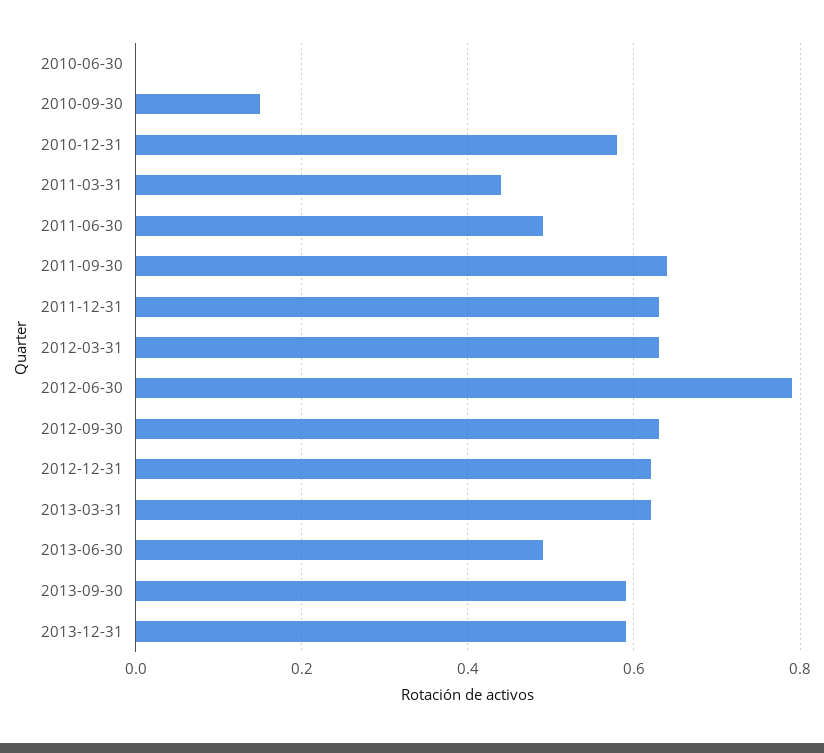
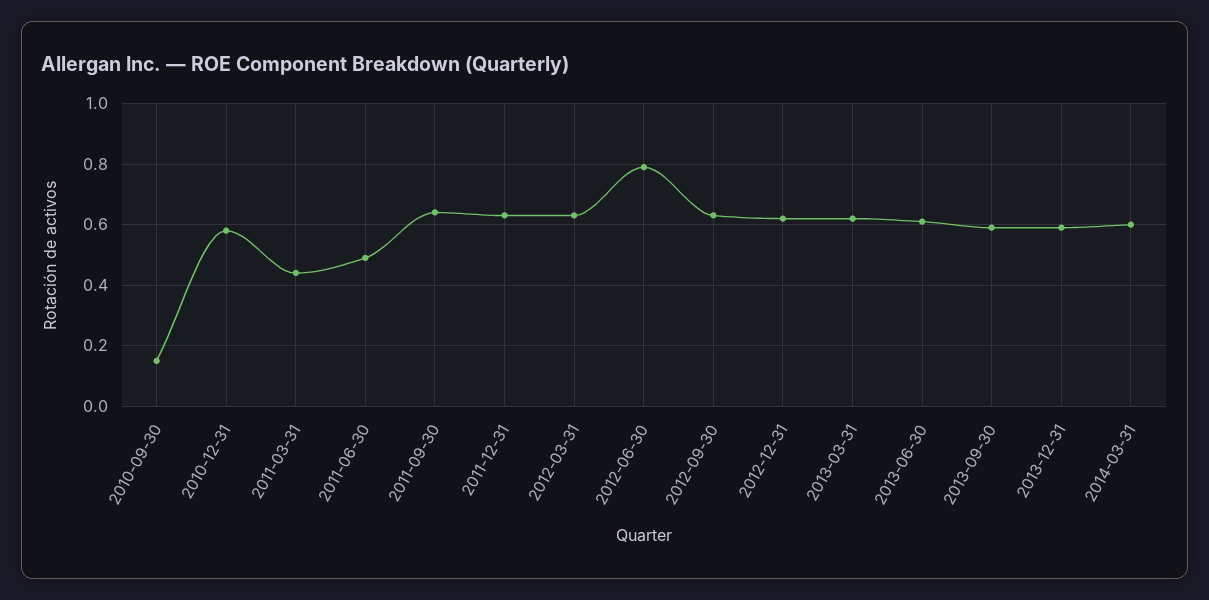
2010-06-30: 0 -> none
2013-06-30: 0.5 -> 0.6
2014-03-31: none -> 0.6

